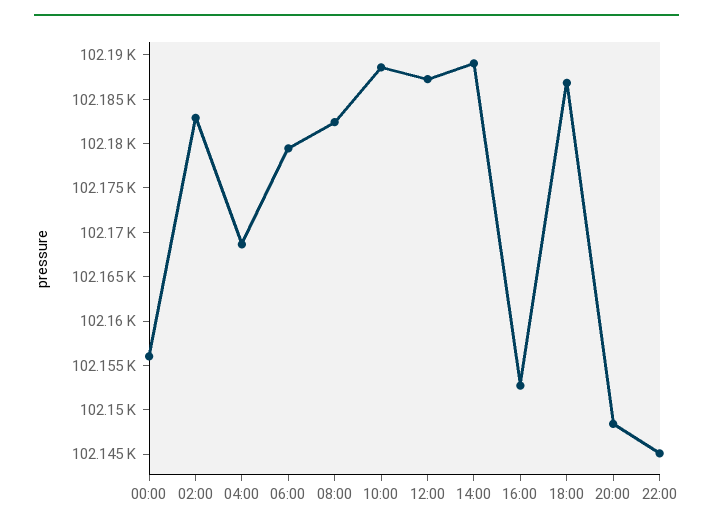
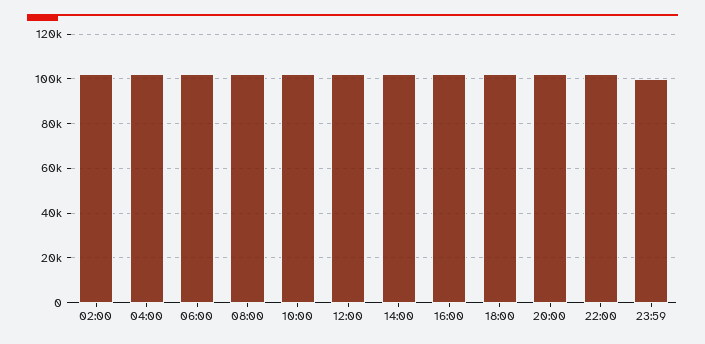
00:00: 102156 -> none
23:59: none -> 100000

